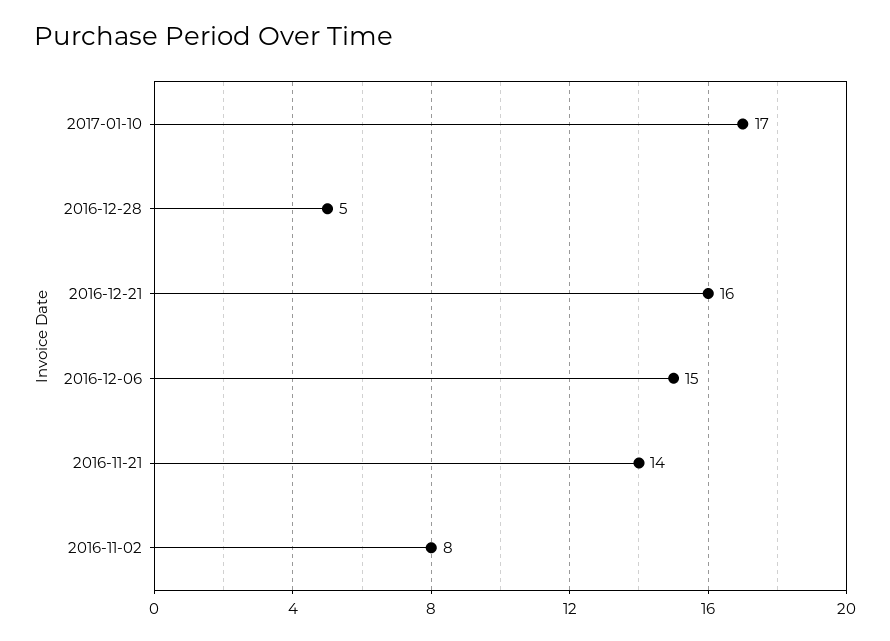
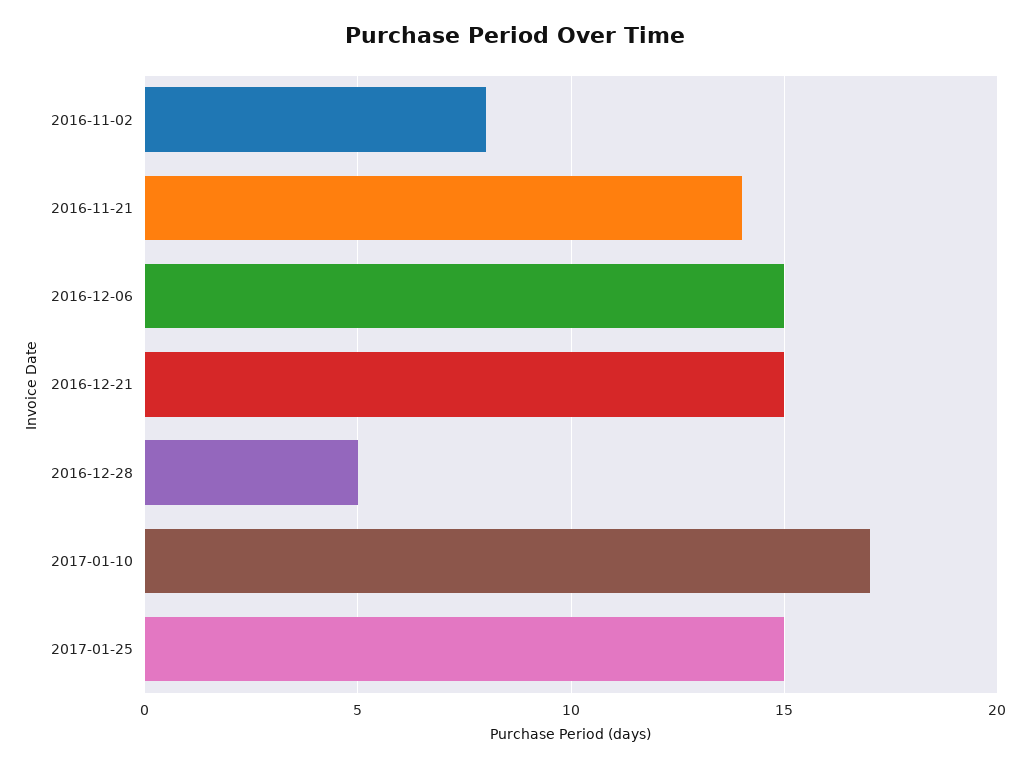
2016-12-21: 16 -> 15
2017-01-25: none -> 15

